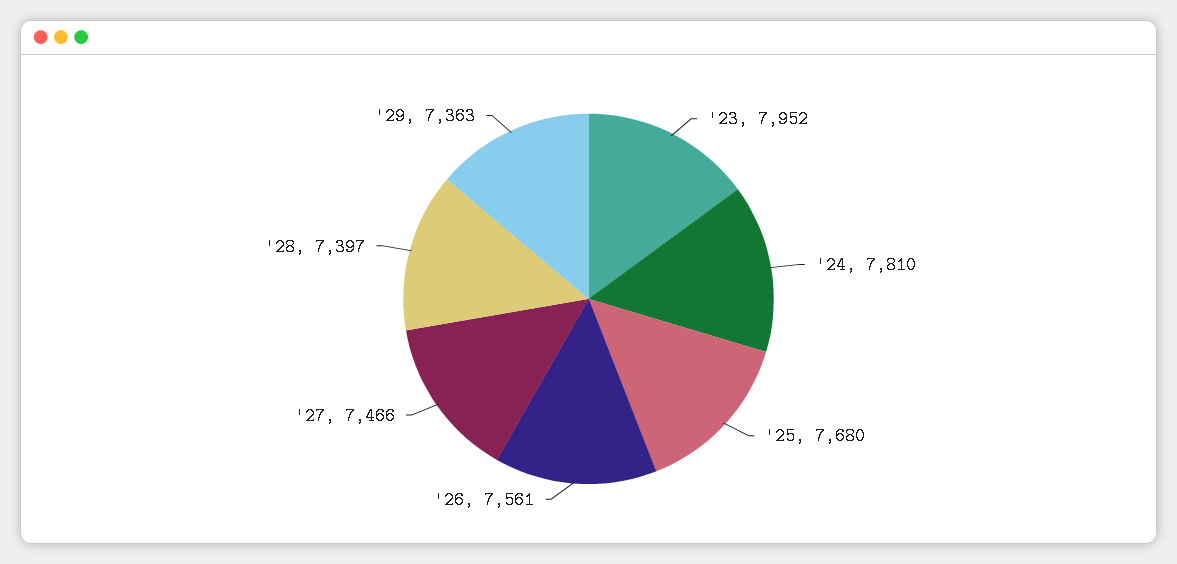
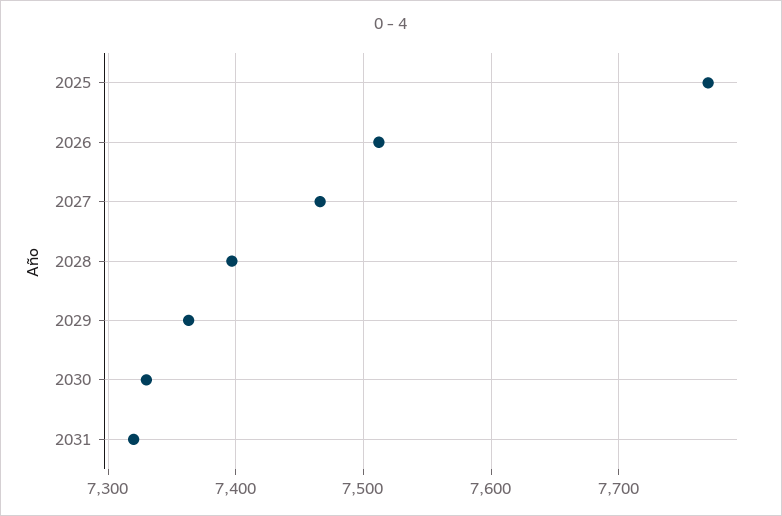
'23: 7952 -> none
'24: 7810 -> none
'25: 7680 -> 7770
'26: 7561 -> 7510
2030: none -> 7330
2031: none -> 7320

